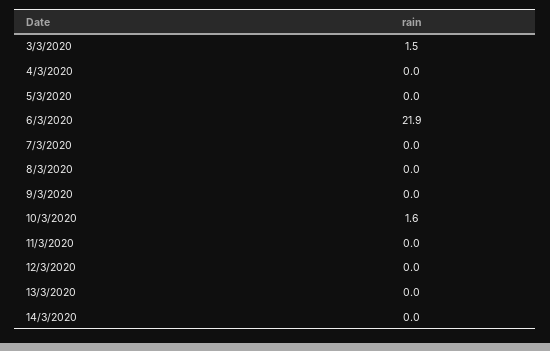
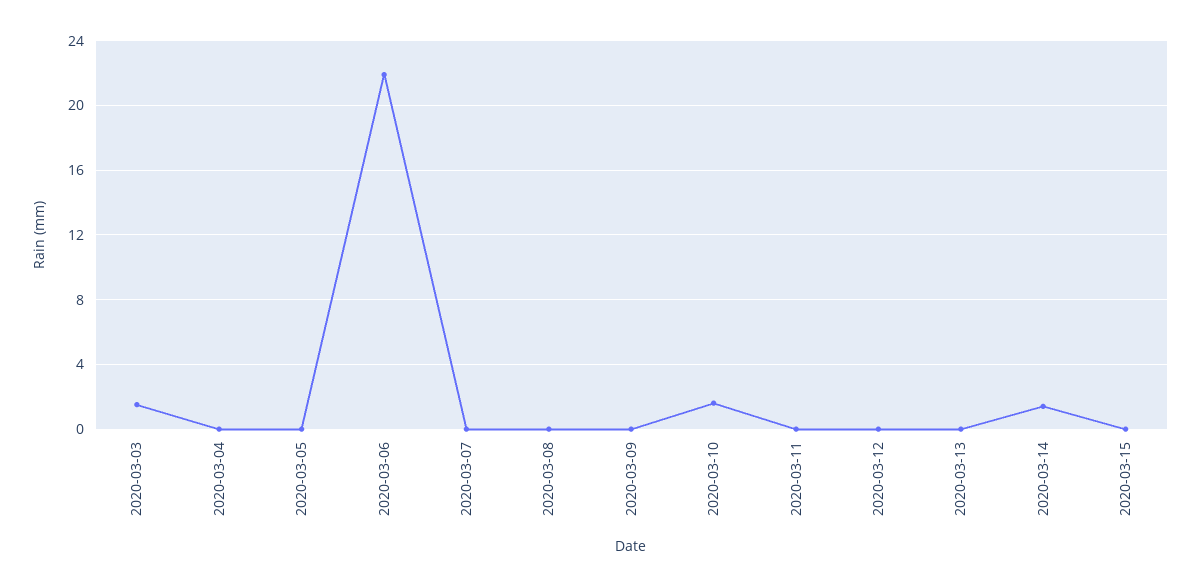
14/3/2020: 0 -> 1.5
2020-03-15: none -> 0

